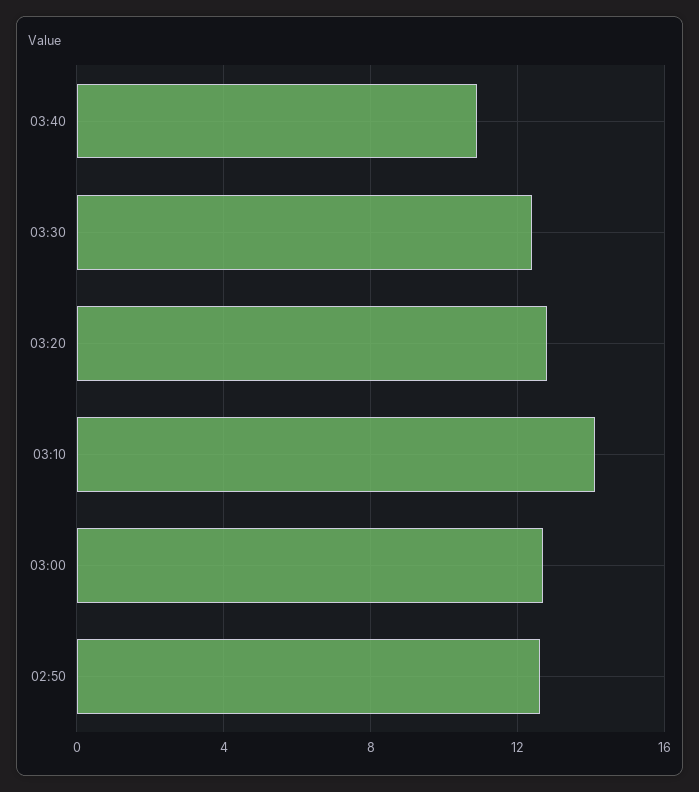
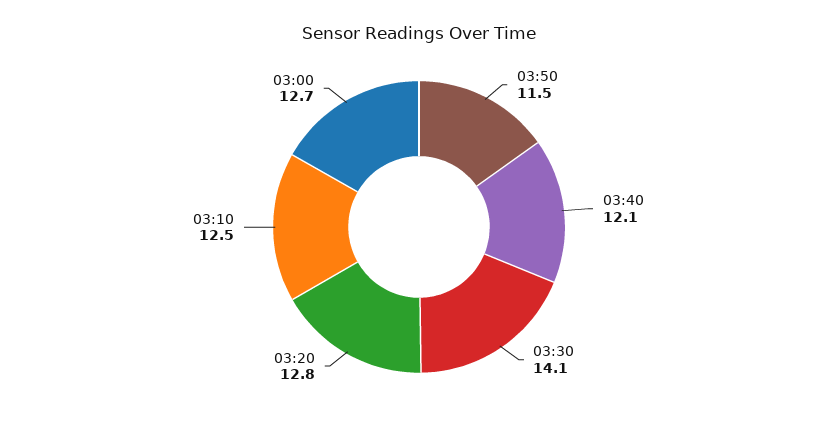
03:40: 11 -> 12.1
03:30: 12.5 -> 14.1
03:10: 14 -> 12.5
02:50: 12.5 -> none
03:50: none -> 11.5

